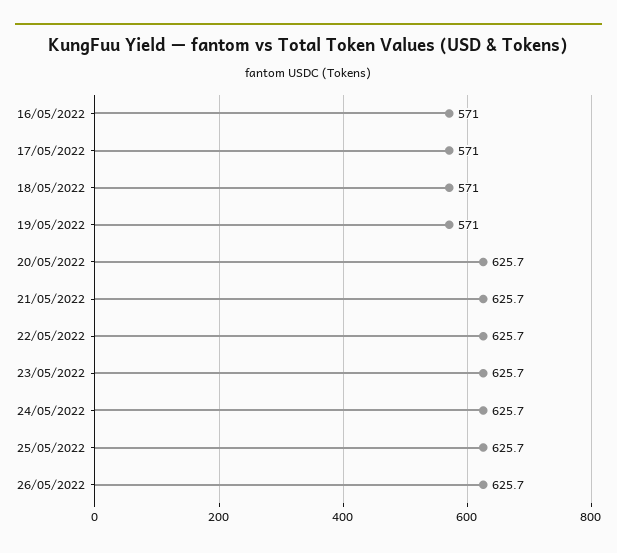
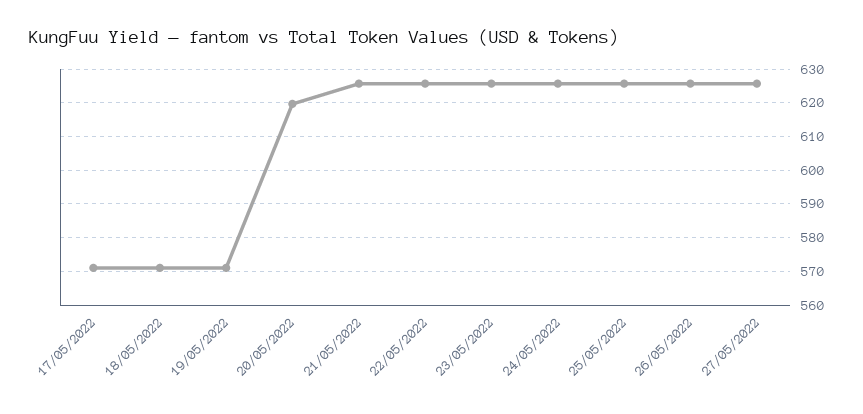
16/05/2022: 571 -> none
20/05/2022: 625.7 -> 620
27/05/2022: none -> 626

